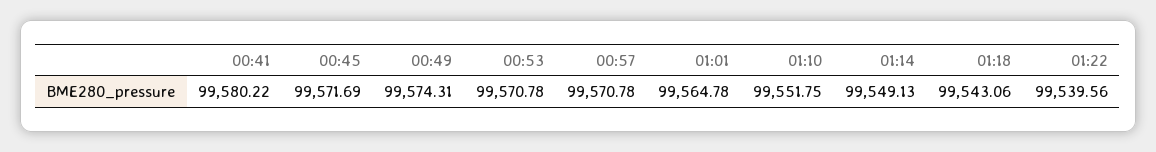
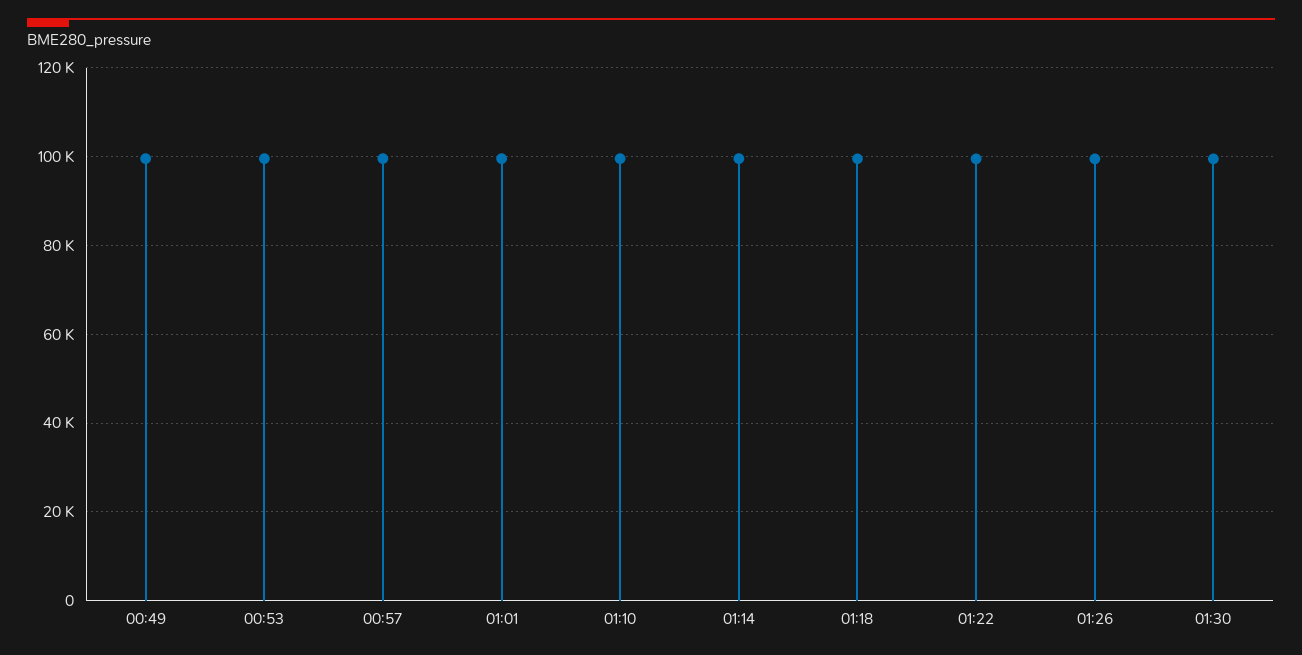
00:41: 99580.22 -> none
00:45: 99571.69 -> none
01:26: none -> 100000
01:30: none -> 100000

